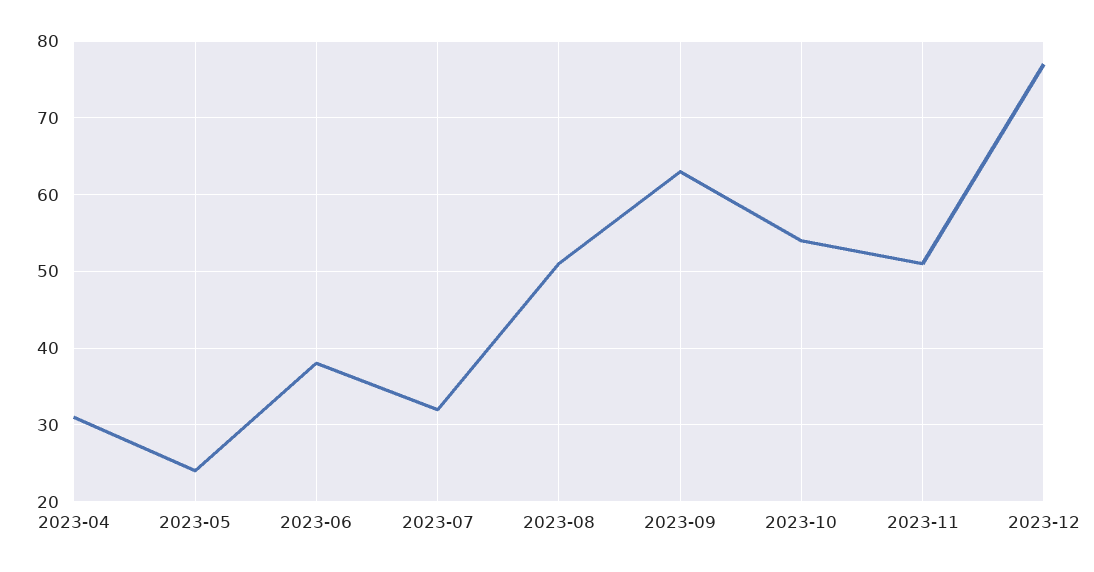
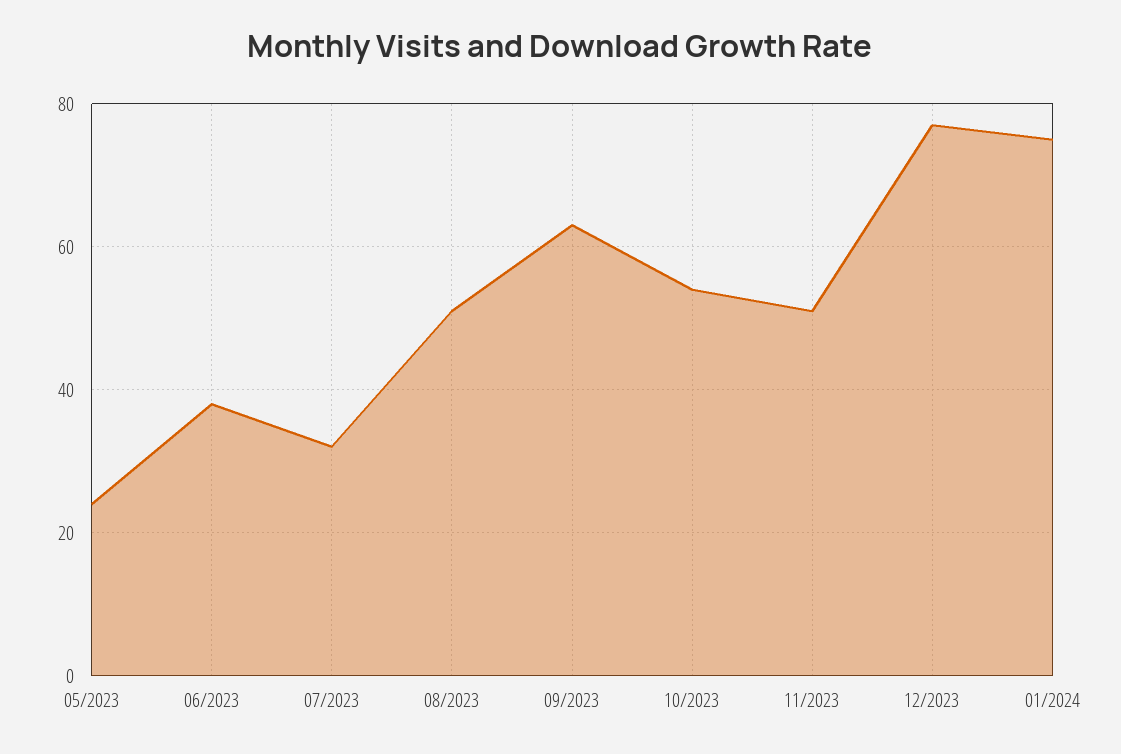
2023-04: 31 -> none
01/2024: none -> 75

